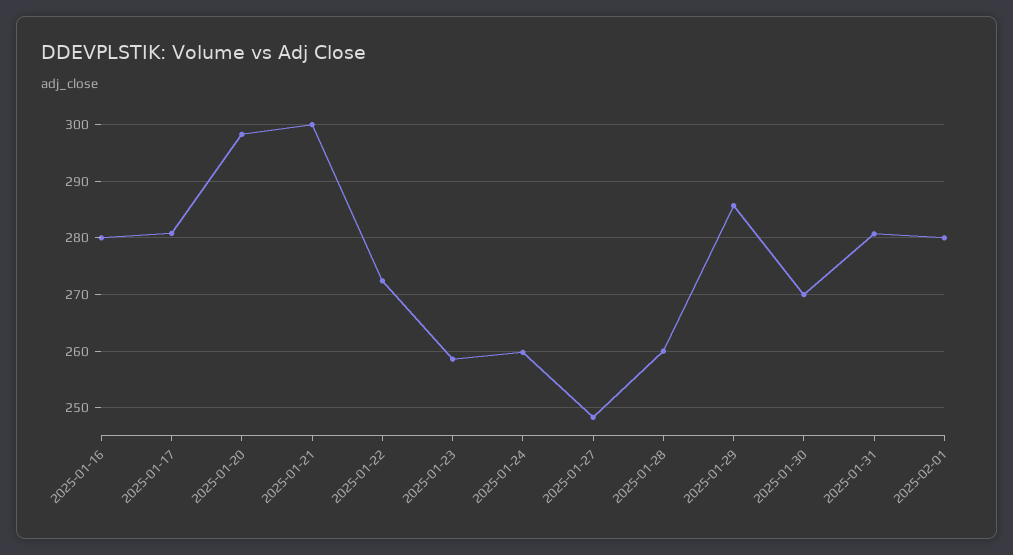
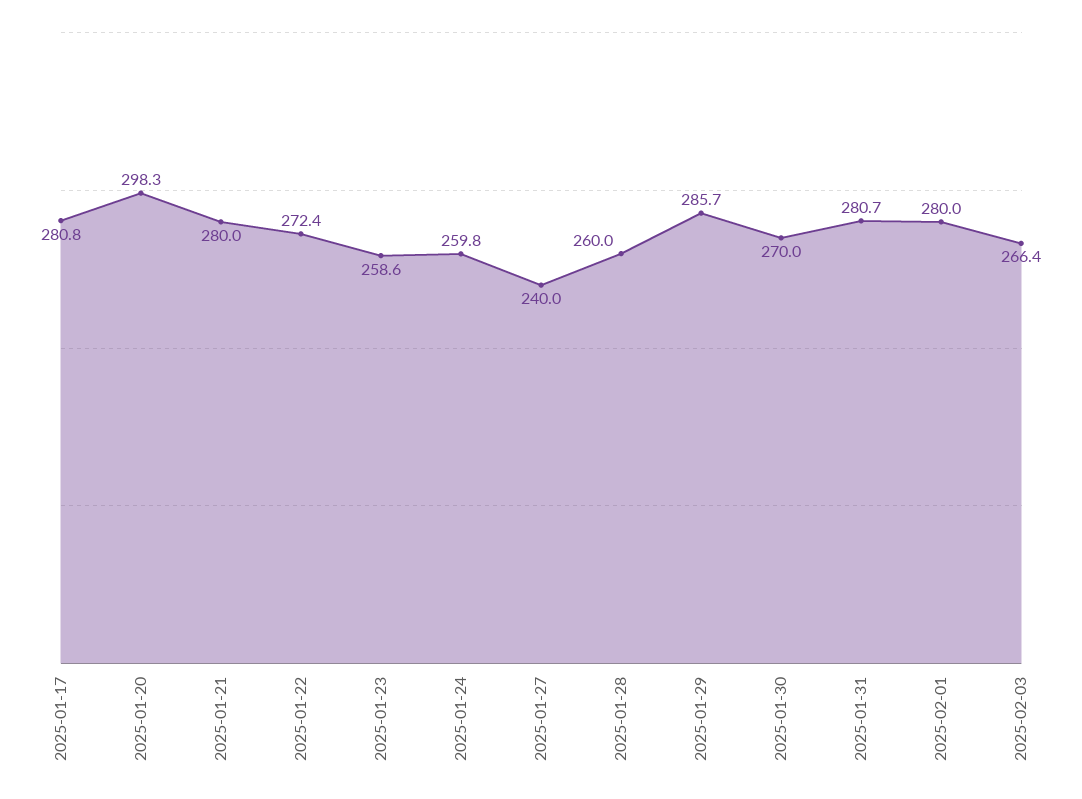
2025-01-16: 280 -> none
2025-01-21: 300 -> 280
2025-01-27: 248 -> 240
2025-02-03: none -> 266.4

